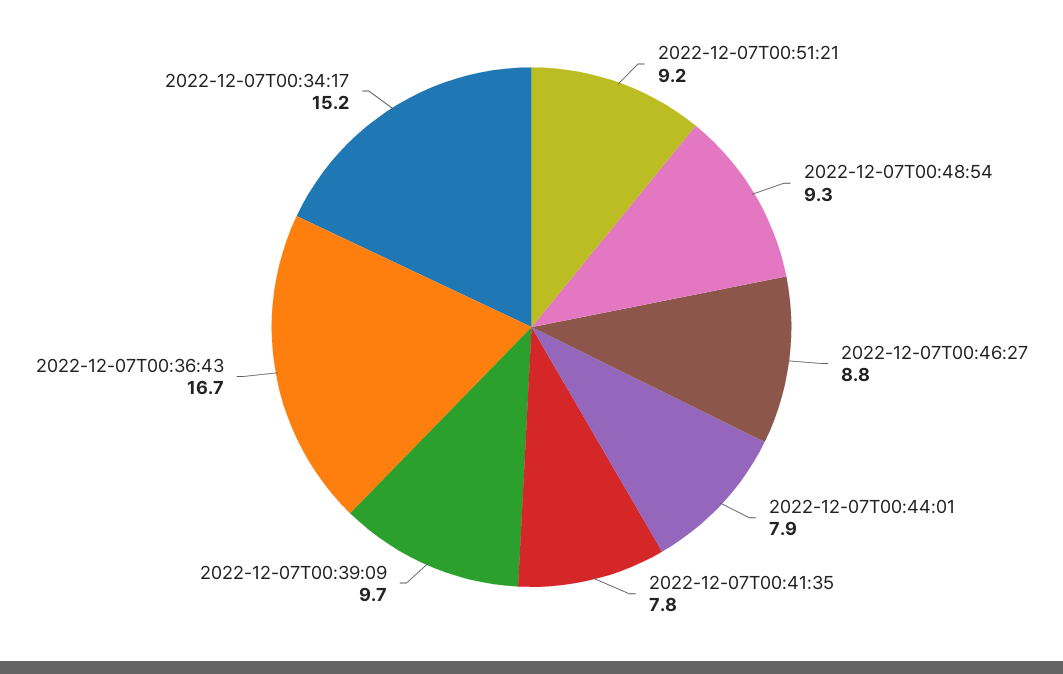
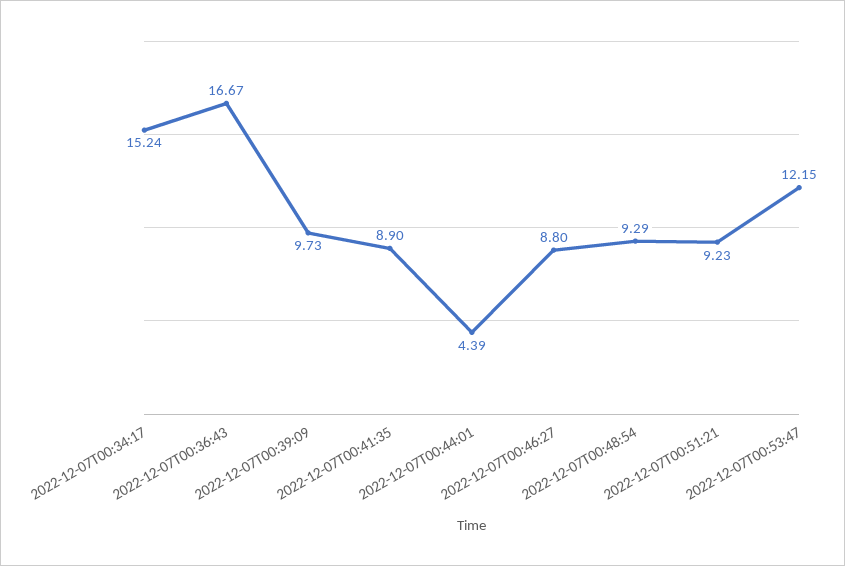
2022-12-07T00:44:01: 7.9 -> 4.39
2022-12-07T00:41:35: 7.8 -> 8.9
2022-12-07T00:53:47: none -> 12.15

